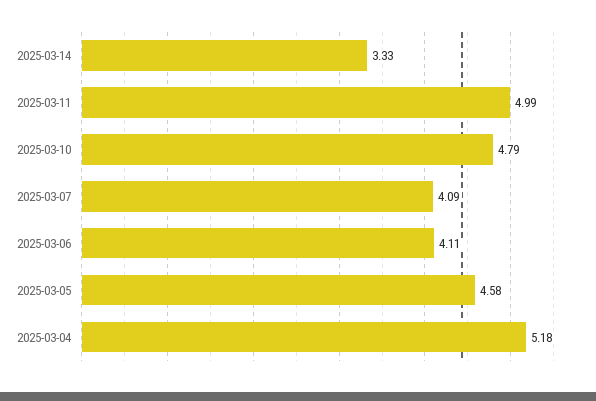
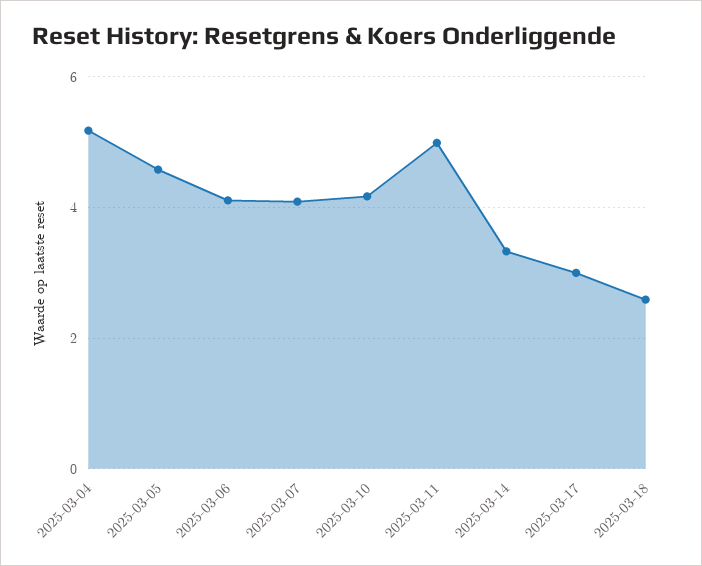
2025-03-10: 4.79 -> 4.2
2025-03-17: none -> 3
2025-03-18: none -> 2.6

